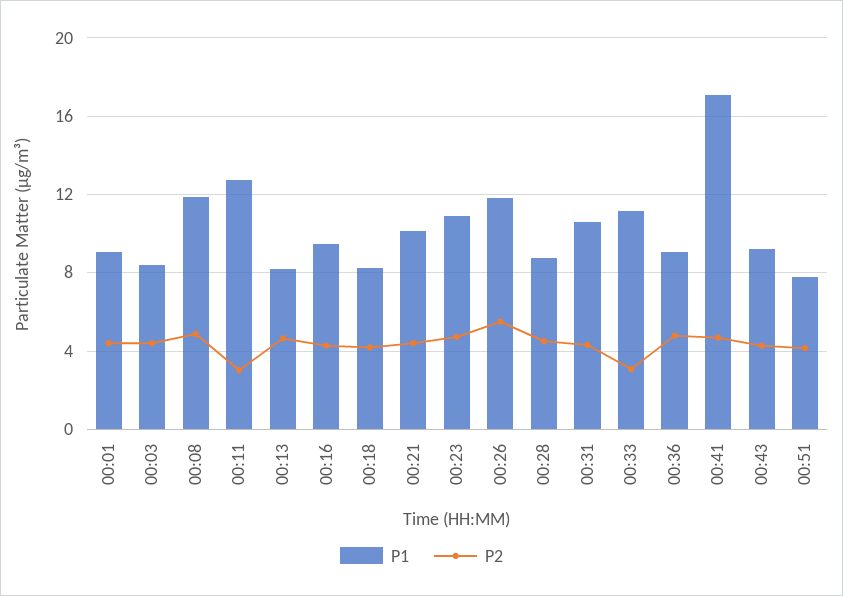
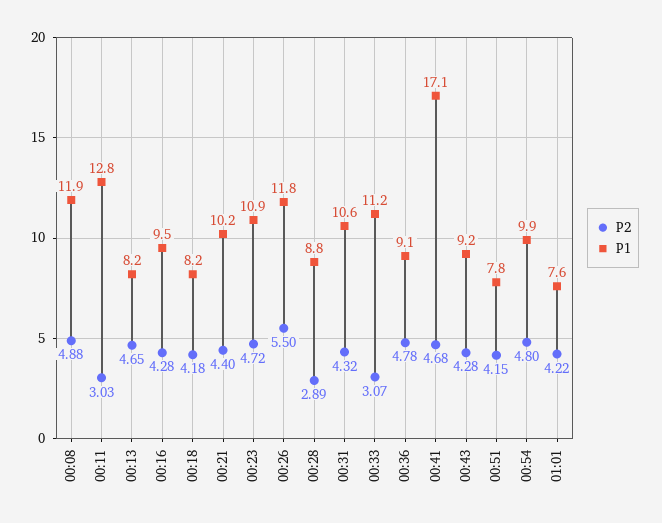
P1, 00:01: 9 -> none
P2, 00:01: 4.5 -> none
P1, 00:03: 8.5 -> none
P2, 00:03: 4.5 -> none
P2, 00:28: 4.5 -> 2.89
P2, 00:54: none -> 4.8
P1, 00:54: none -> 9.9
P2, 01:01: none -> 4.22
P1, 01:01: none -> 7.6

